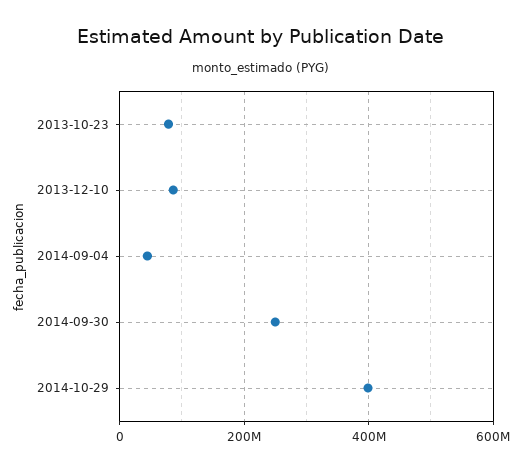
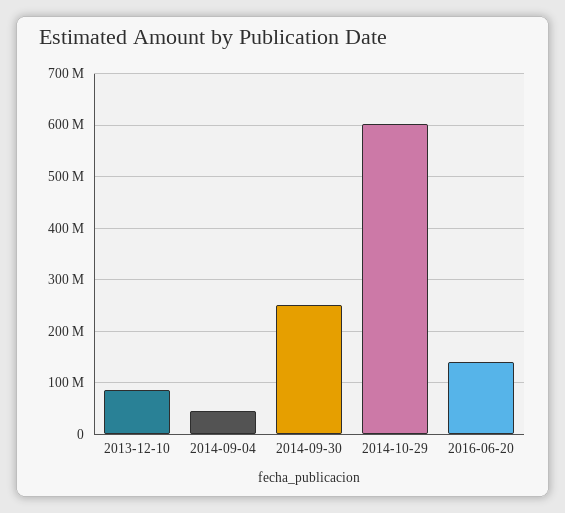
2013-10-23: 80000000 -> none
2014-10-29: 400000000 -> 600000000
2016-06-20: none -> 140000000

